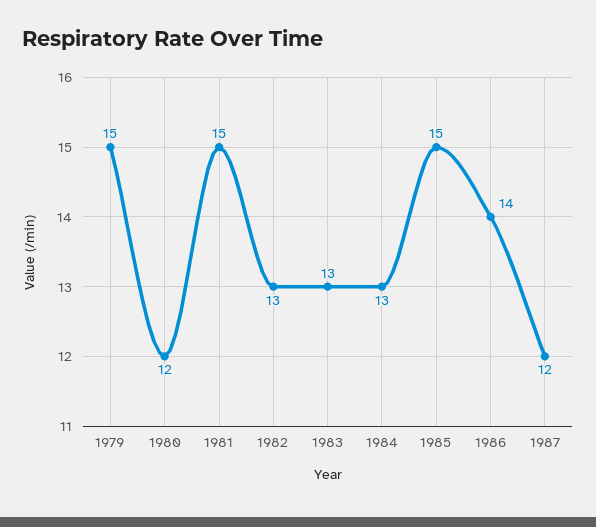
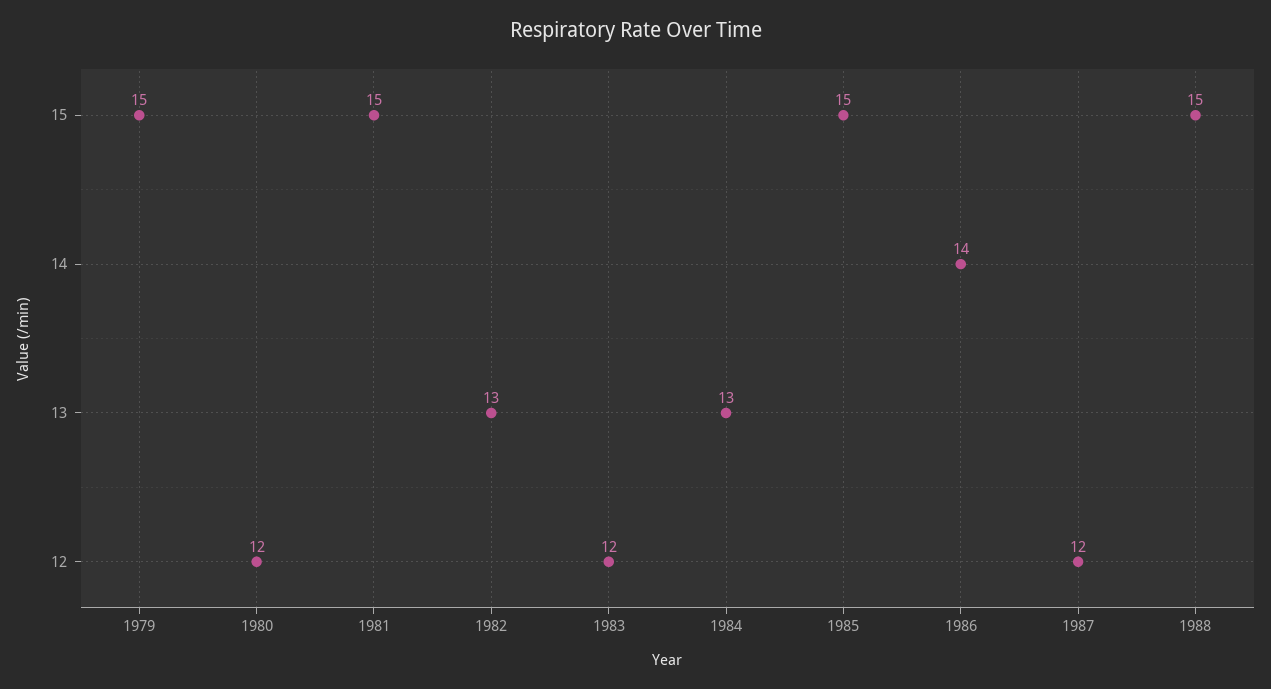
1983: 13 -> 12
1988: none -> 15

